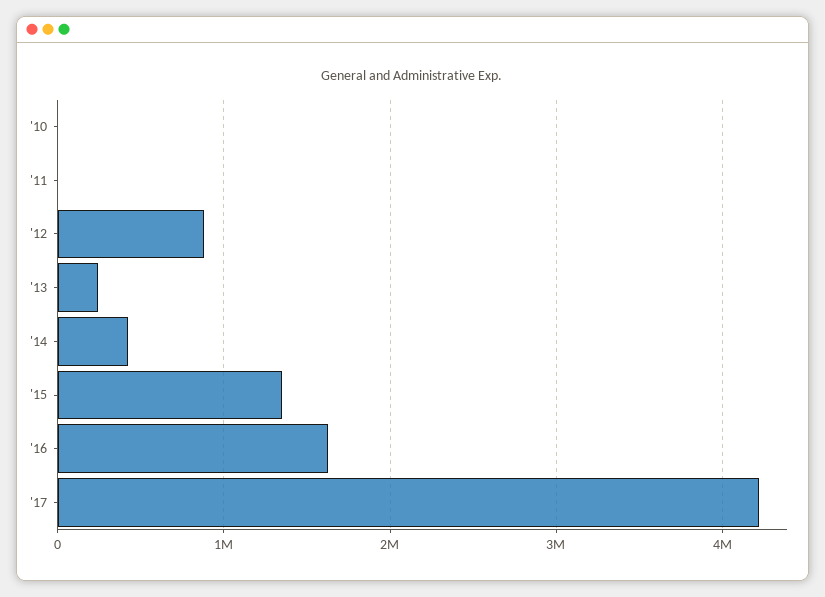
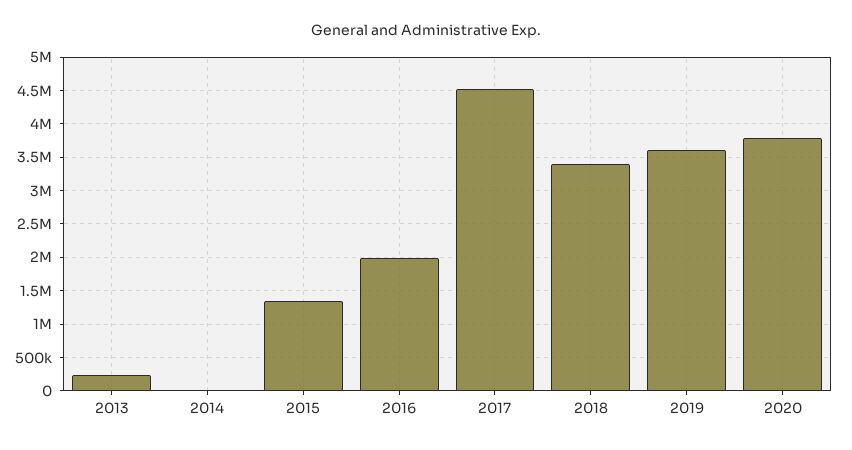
'10: 0 -> none
'11: 0 -> none
'12: 900000 -> none
'14: 400000 -> 0
'16: 1600000 -> 2000000
'17: 4200000 -> 4500000
2018: none -> 3400000
2019: none -> 3600000
2020: none -> 3800000

